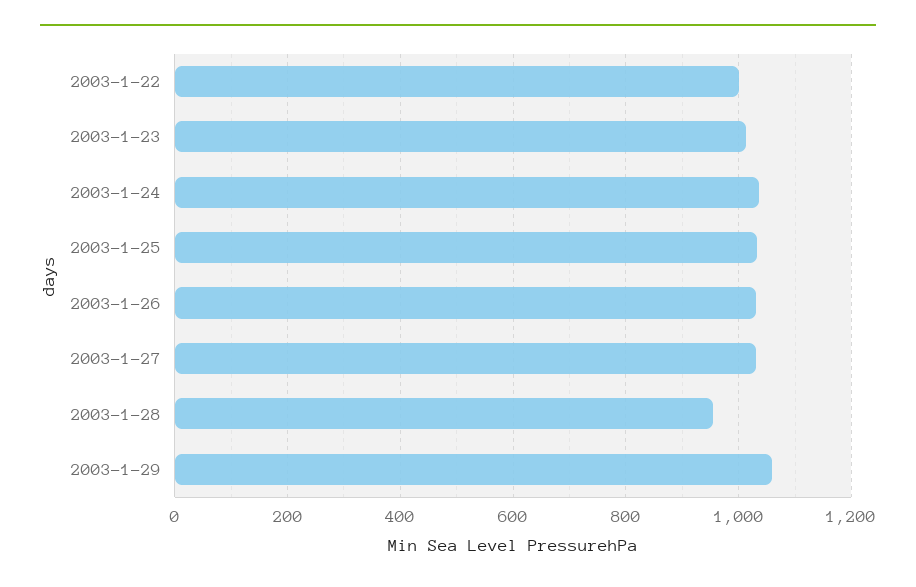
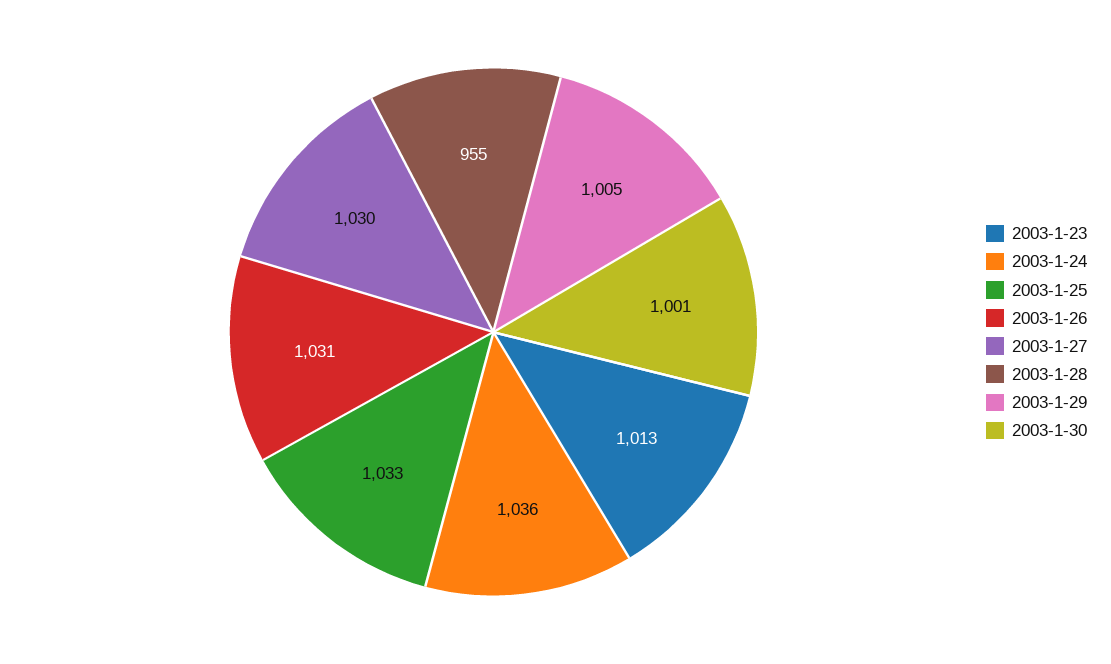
2003-1-22: 1000 -> none
2003-1-29: 1060 -> 1005
2003-1-30: none -> 1001

